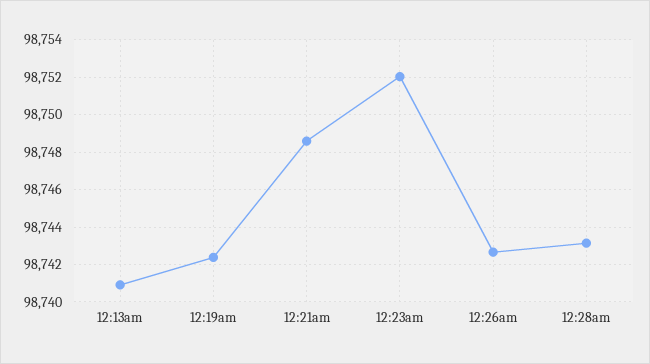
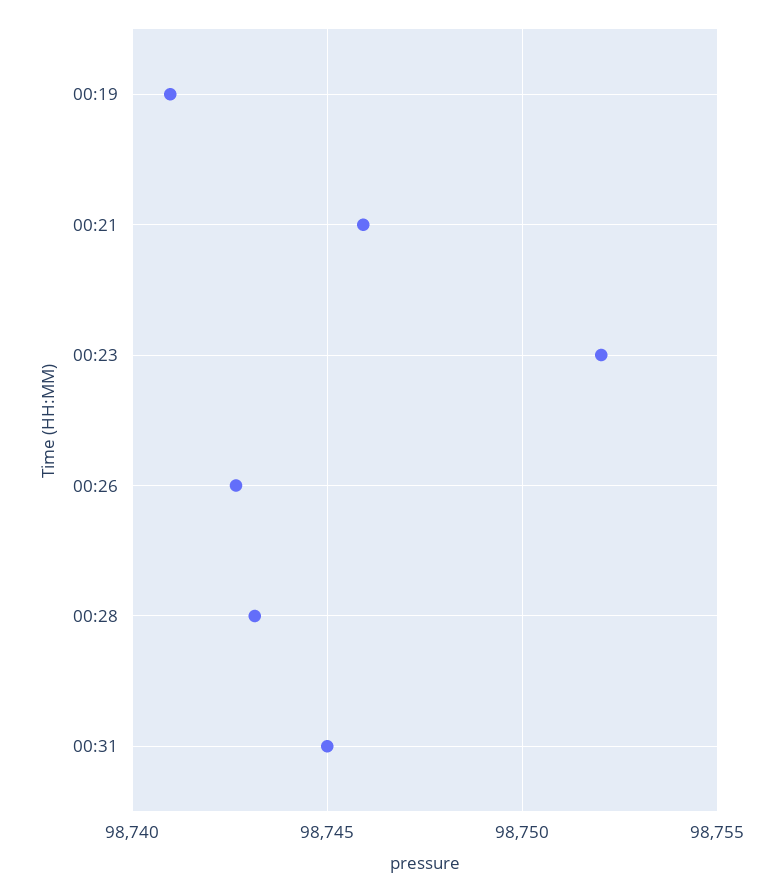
12:13am: 98741 -> none
12:19am: 98742.5 -> 98741
12:21am: 98748.5 -> 98746
00:31: none -> 98745

